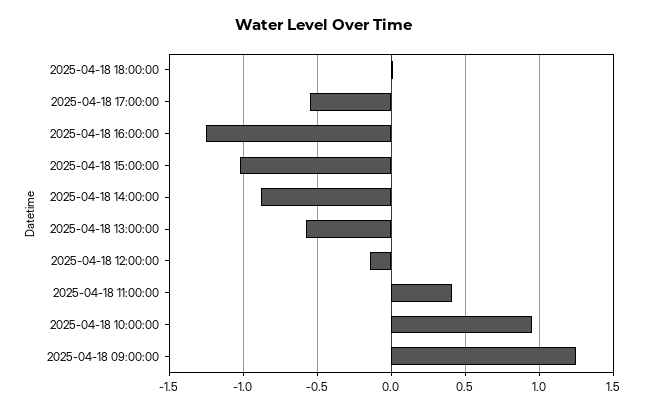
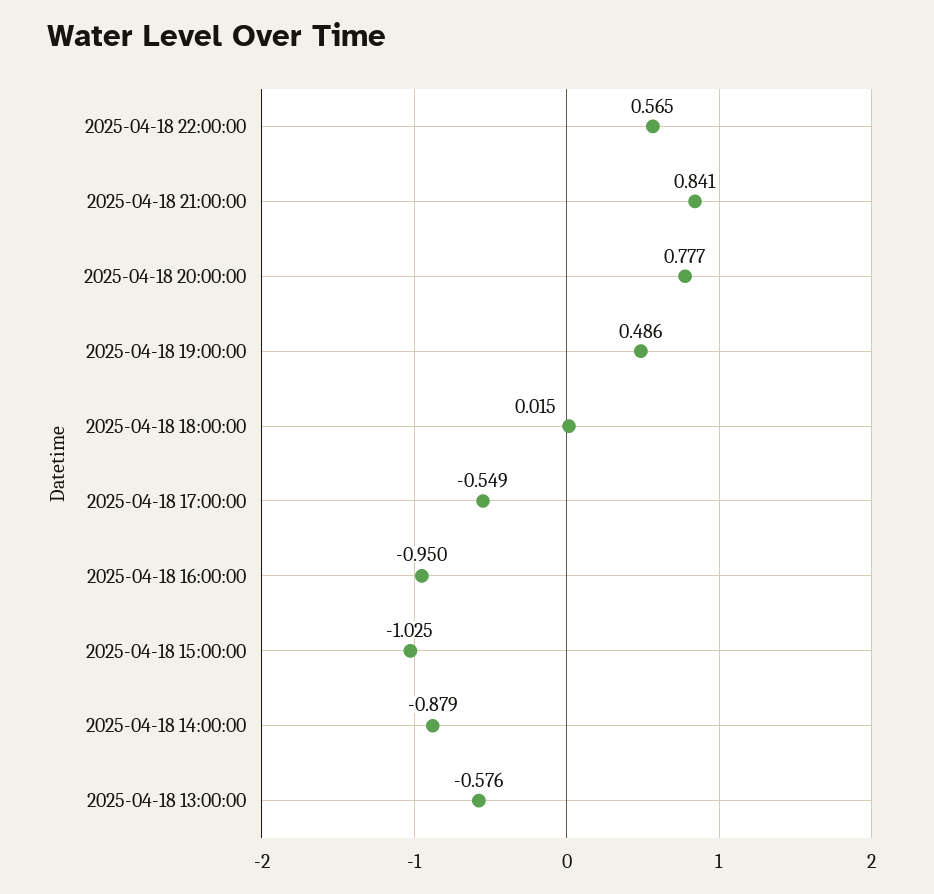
2025-04-18 16:00:00: -1.25 -> -0.95
2025-04-18 12:00:00: -0.15 -> none
2025-04-18 11:00:00: 0.4 -> none
2025-04-18 10:00:00: 0.95 -> none
2025-04-18 09:00:00: 1.25 -> none
2025-04-18 22:00:00: none -> 0.565
2025-04-18 21:00:00: none -> 0.841
2025-04-18 20:00:00: none -> 0.777
2025-04-18 19:00:00: none -> 0.486

